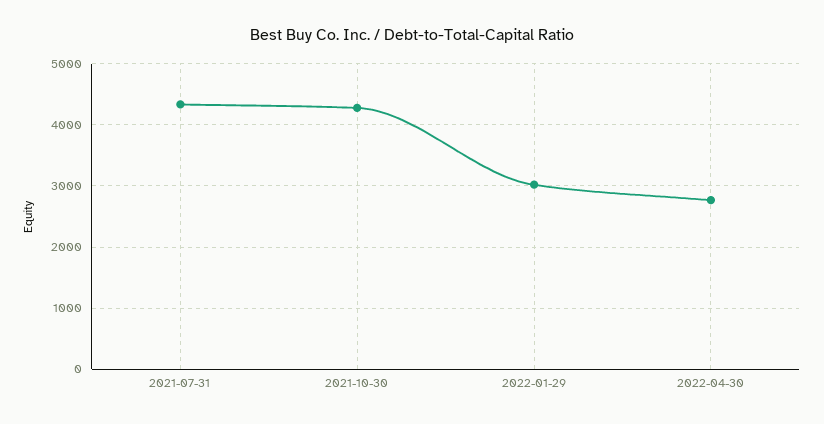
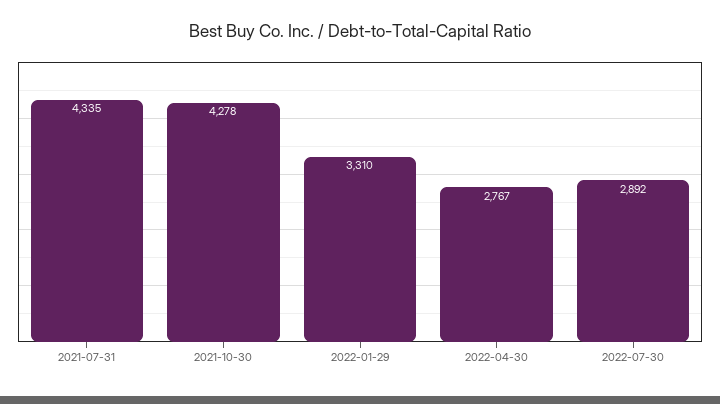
2022-01-29: 3000 -> 3310
2022-07-30: none -> 2892

